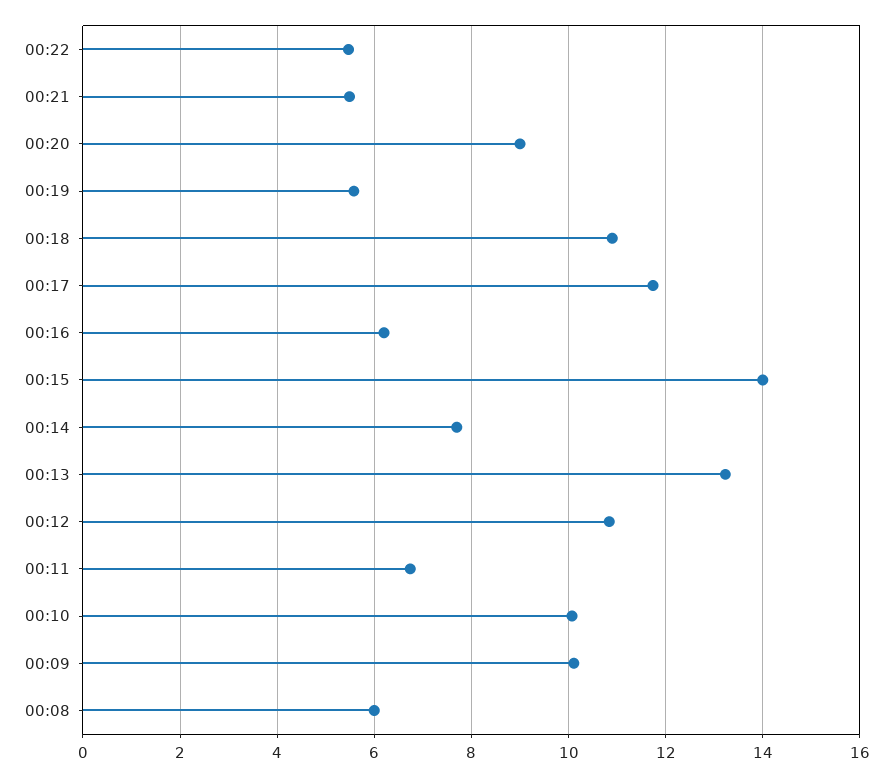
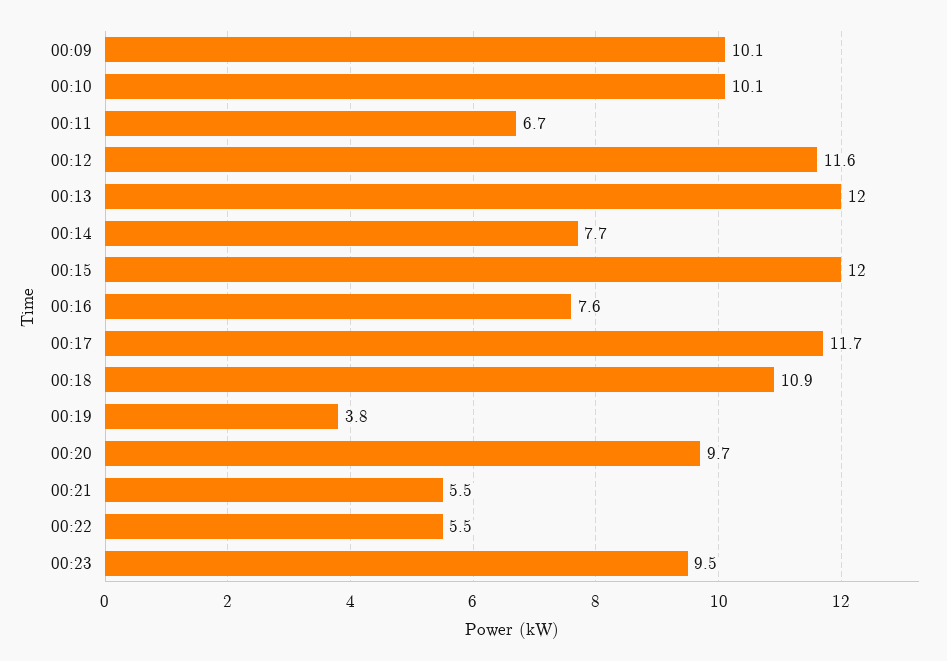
00:20: 9 -> 9.7
00:19: 5.6 -> 3.8
00:16: 6.2 -> 7.6
00:15: 14 -> 12
00:13: 13.2 -> 12
00:12: 10.8 -> 11.6
00:08: 6 -> none
00:23: none -> 9.5

